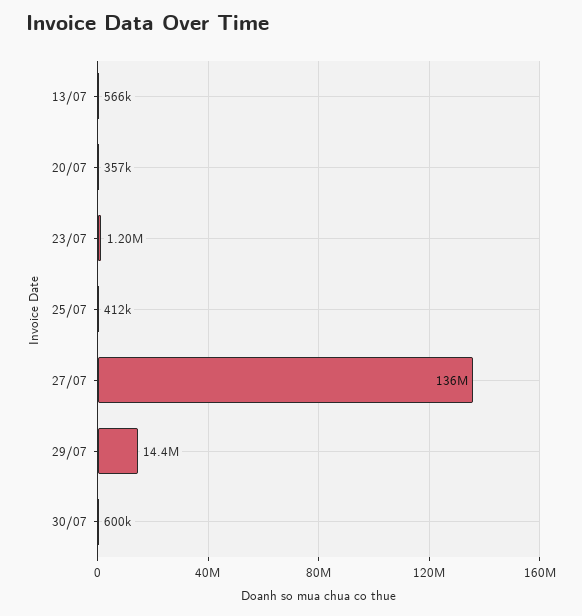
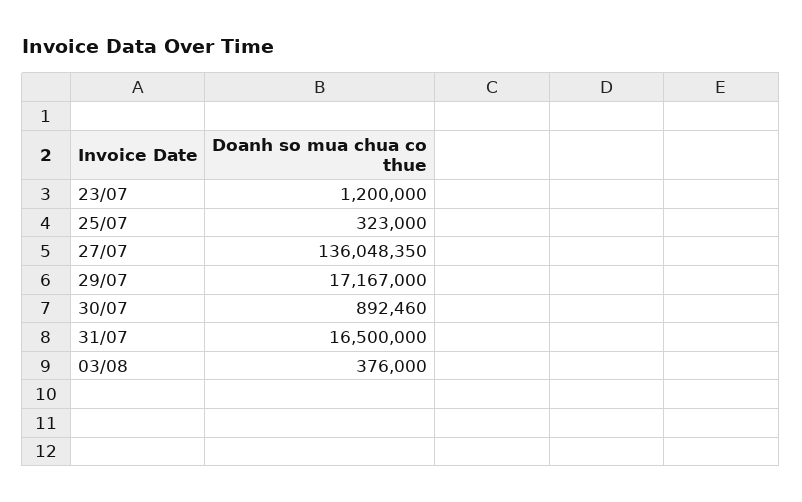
13/07: 566000 -> none
20/07: 357000 -> none
25/07: 412000 -> 323000
29/07: 14400000 -> 17167000
30/07: 600000 -> 892460
31/07: none -> 16500000
03/08: none -> 376000

